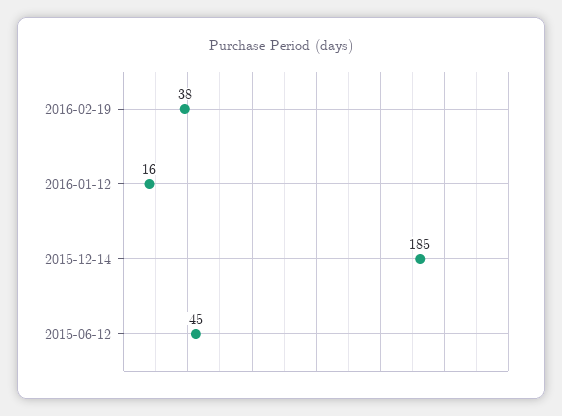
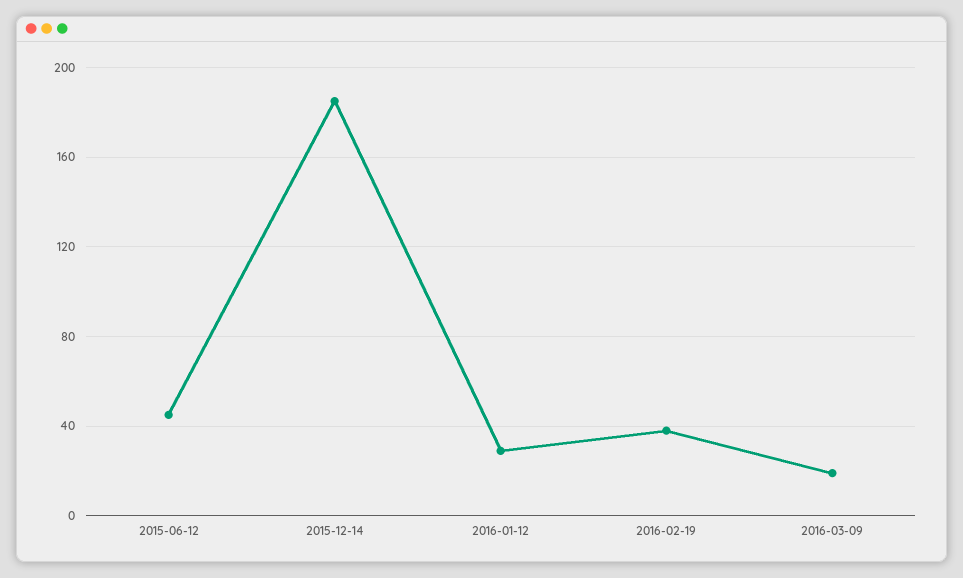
2016-01-12: 16 -> 30
2016-03-09: none -> 20

